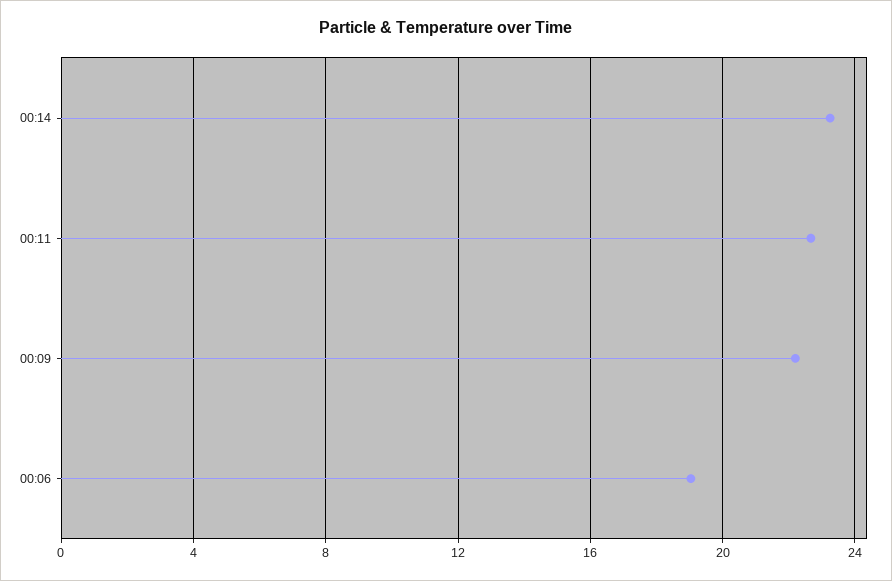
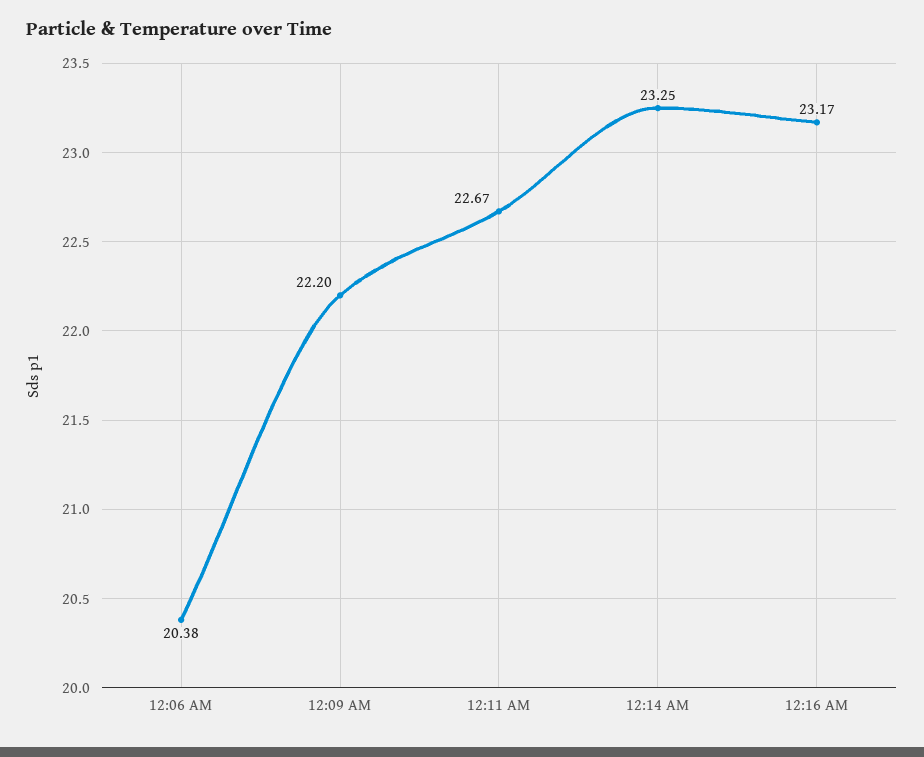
00:06: 19 -> 20.38
12:16 AM: none -> 23.17

